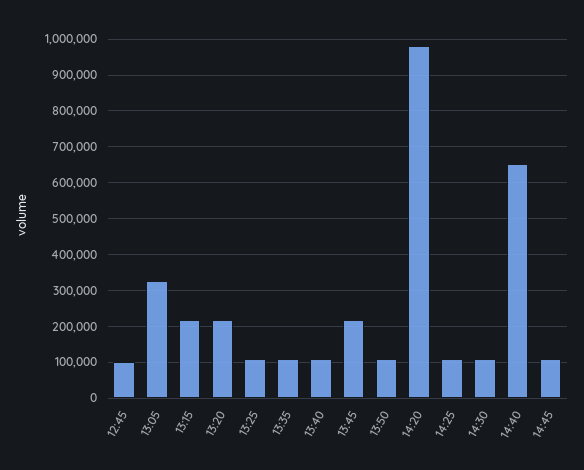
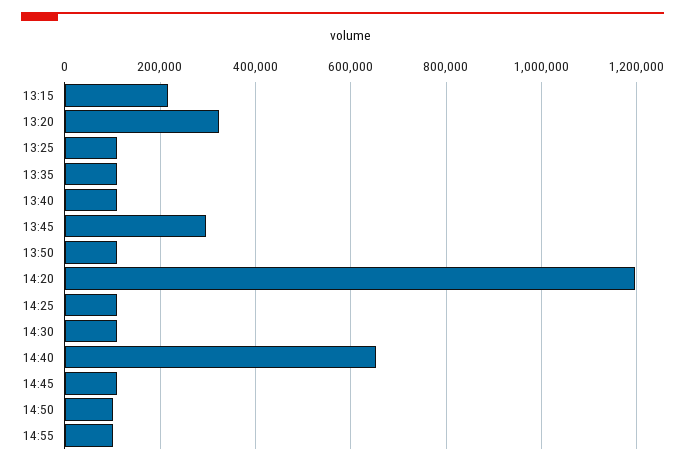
12:45: 100000 -> none
13:05: 320000 -> none
13:20: 220000 -> 320000
13:45: 220000 -> 300000
14:20: 980000 -> 1200000
14:50: none -> 100000
14:55: none -> 100000

